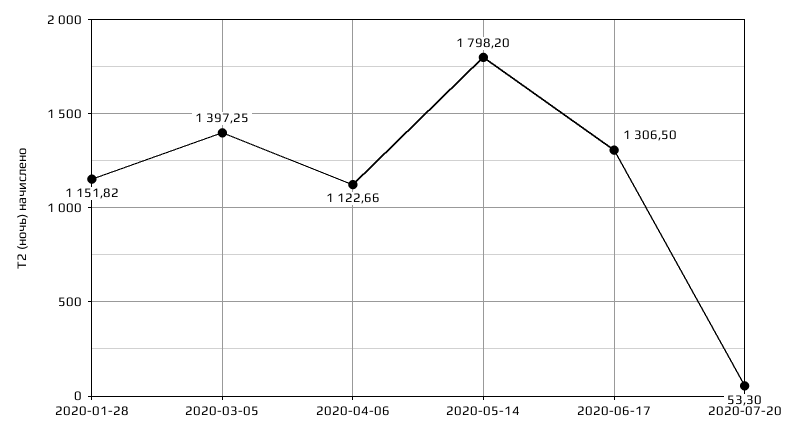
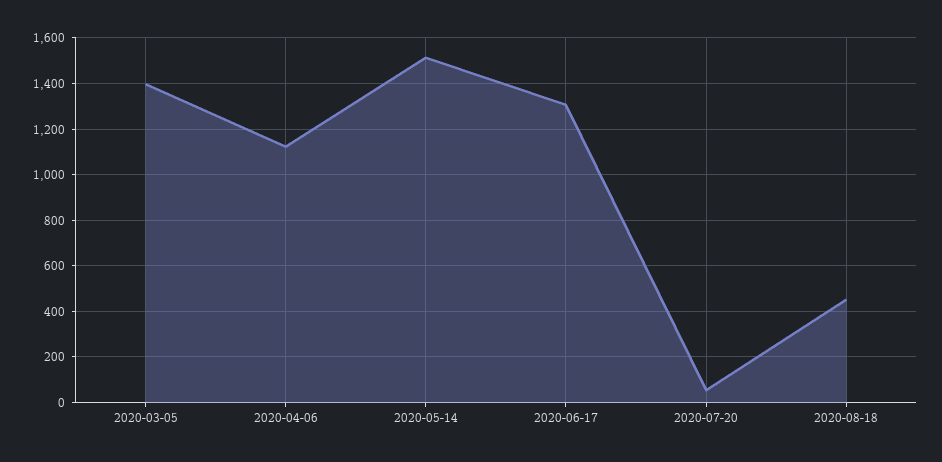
2020-01-28: 1151.82 -> none
2020-05-14: 1798.2 -> 1500
2020-08-18: none -> 450

